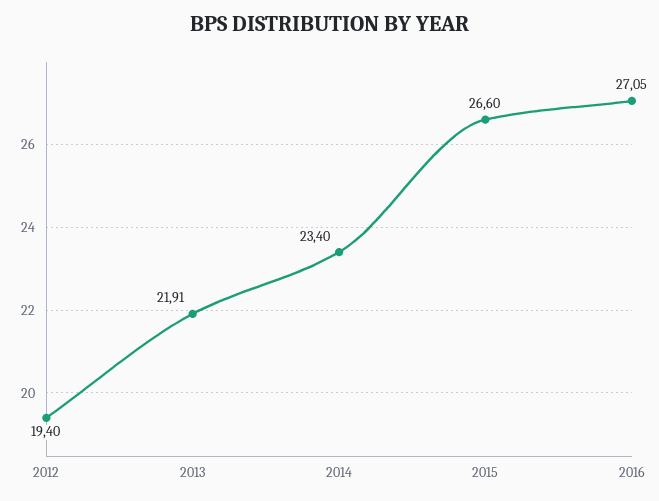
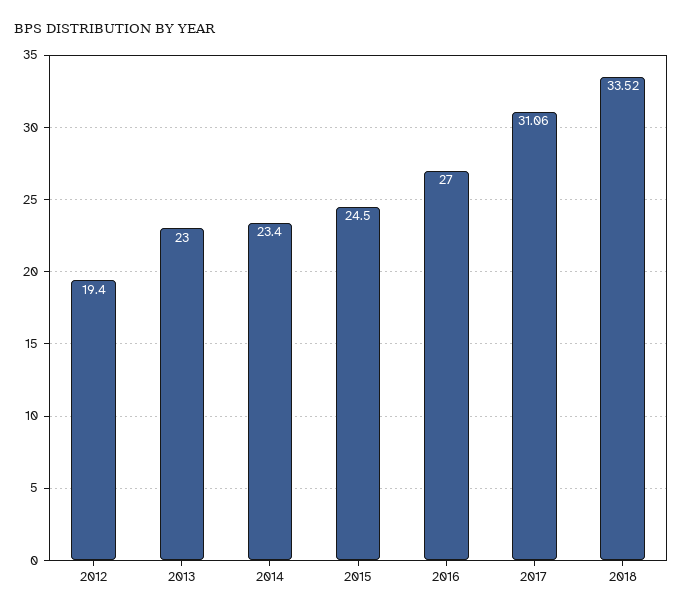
2013: 21.91 -> 23
2015: 26.6 -> 24.5
2016: 27.05 -> 27
2017: none -> 31.06
2018: none -> 33.52

